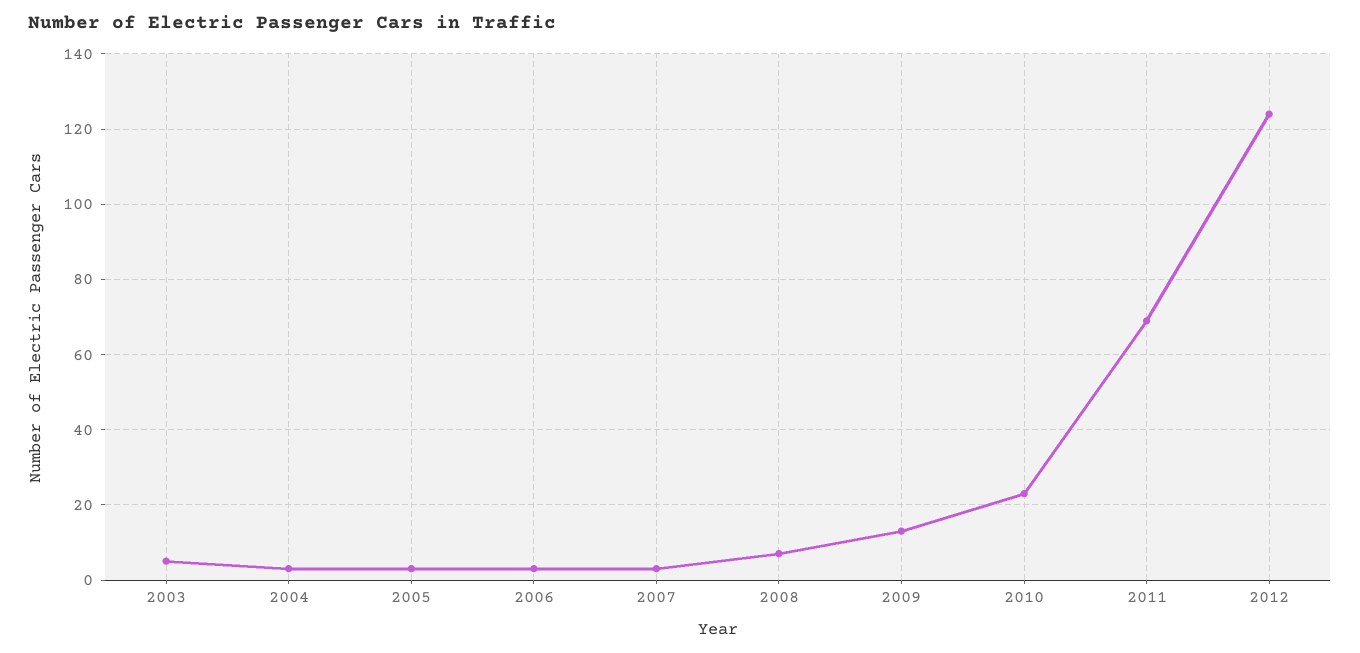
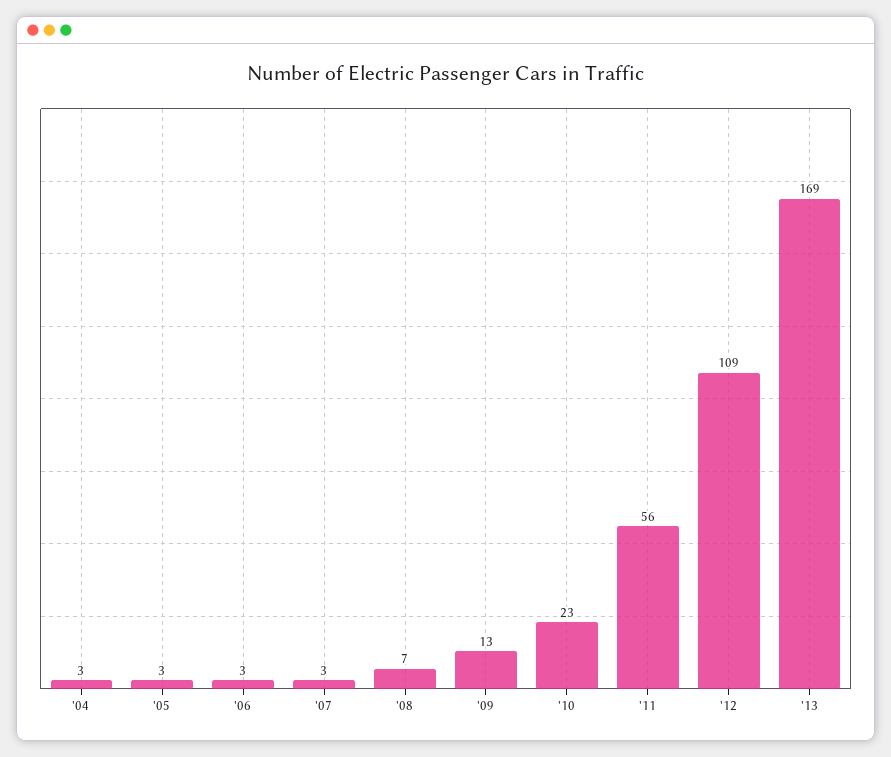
2003: 5 -> none
2011: 70 -> 56
2012: 125 -> 109
'13: none -> 169

